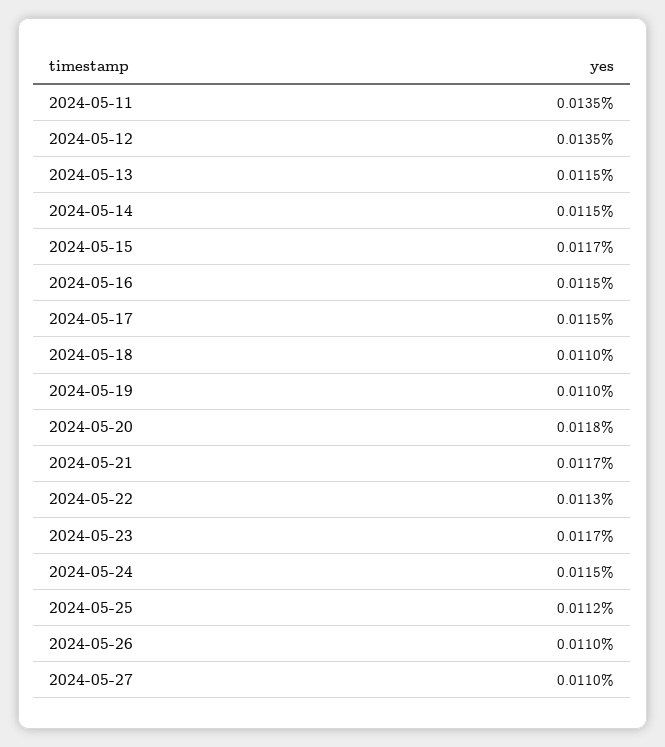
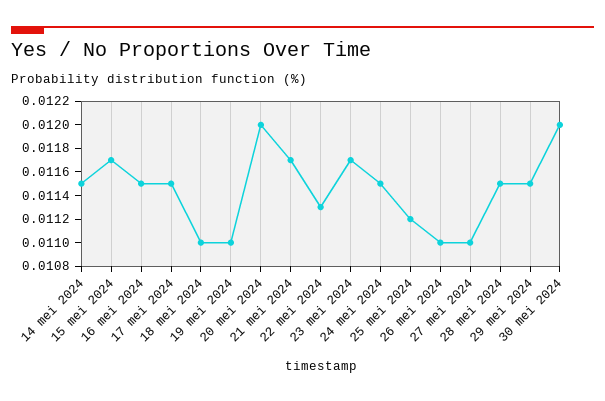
2024-05-11: 0.0135 -> none
2024-05-12: 0.0135 -> none
2024-05-13: 0.0115 -> none
2024-05-20: 0.0118 -> 0.012
28 mei 2024: none -> 0.0115
29 mei 2024: none -> 0.0115
30 mei 2024: none -> 0.012

